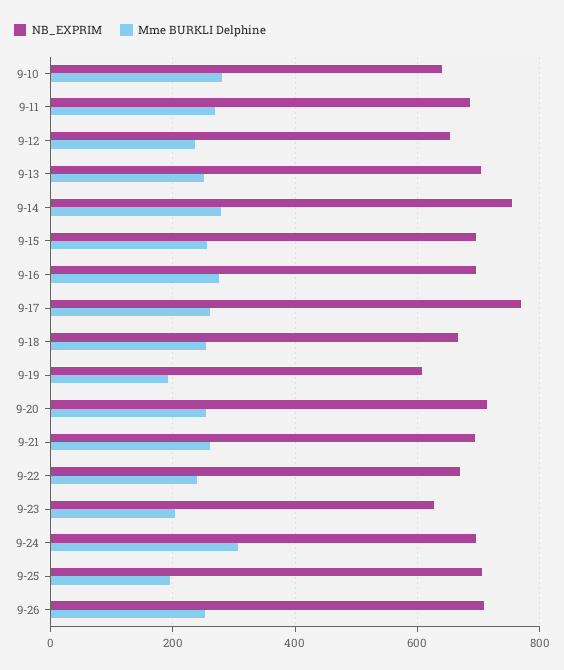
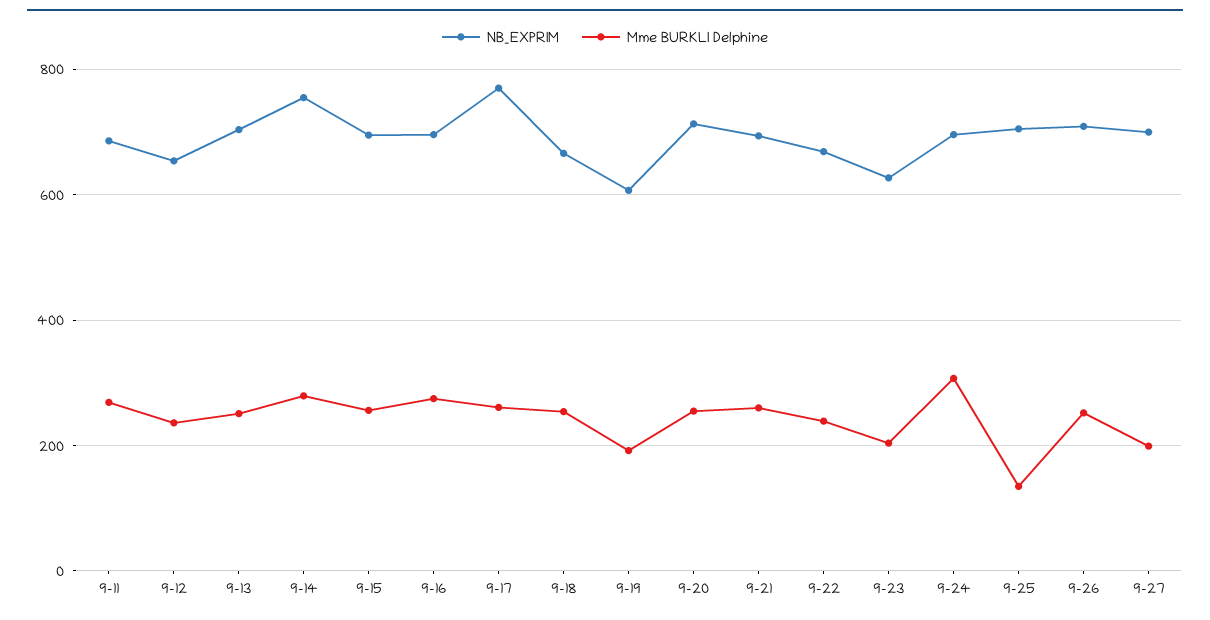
NB_EXPRIM, 9-10: 640 -> none
Mme BURKLI Delphine, 9-10: 280 -> none
Mme BURKLI Delphine, 9-25: 200 -> 140
NB_EXPRIM, 9-27: none -> 700
Mme BURKLI Delphine, 9-27: none -> 200

